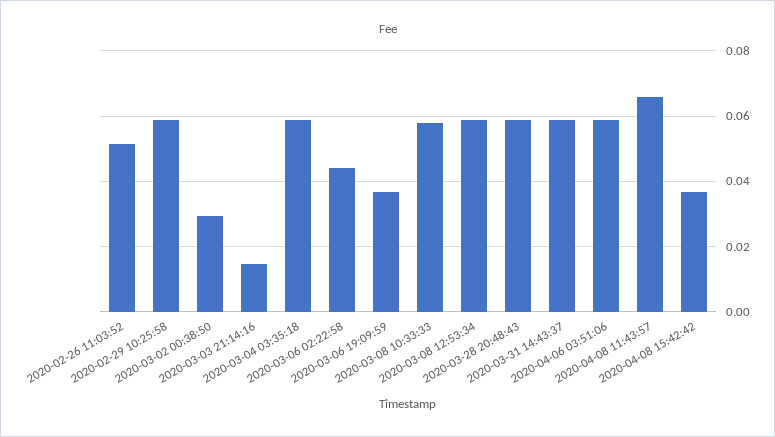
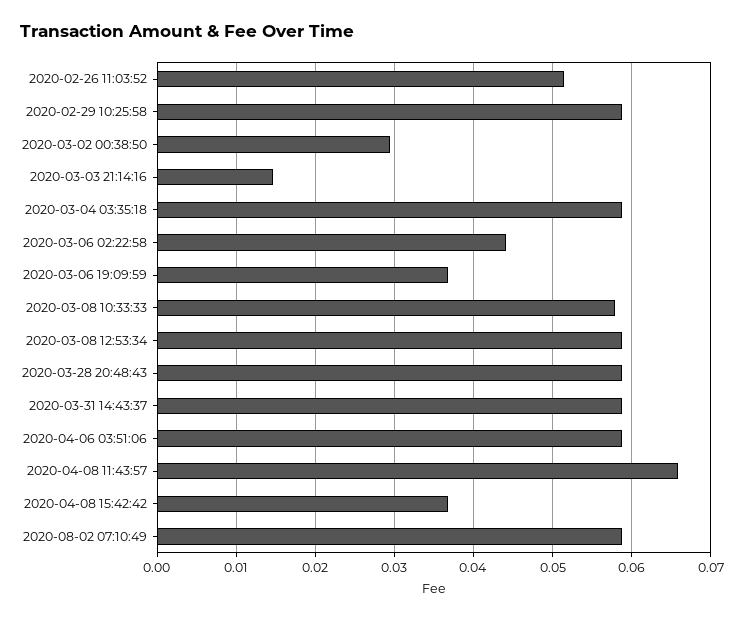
2020-08-02 07:10:49: none -> 0.059

